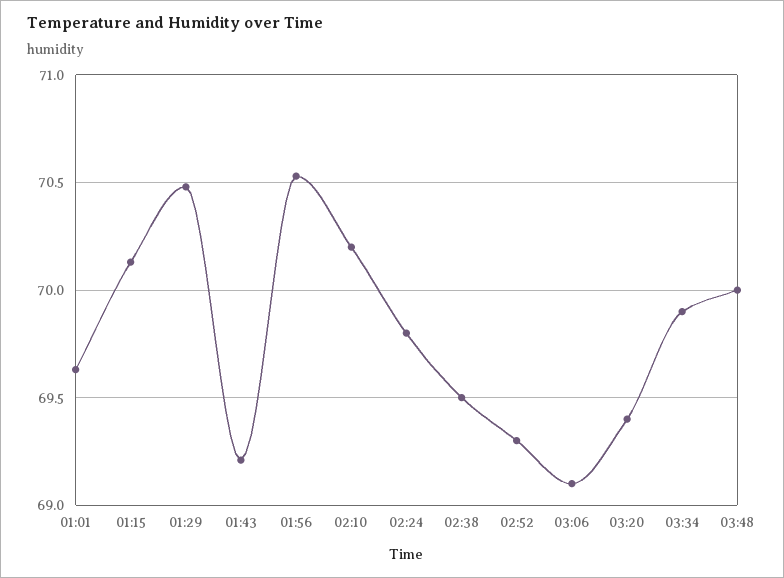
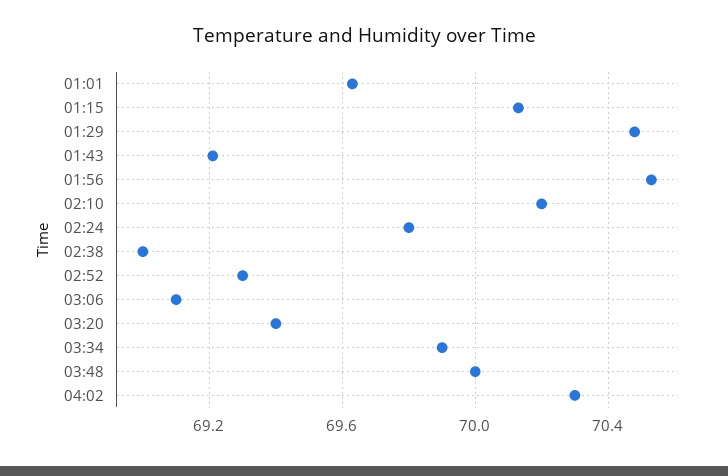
02:38: 69.5 -> 69
04:02: none -> 70.3

